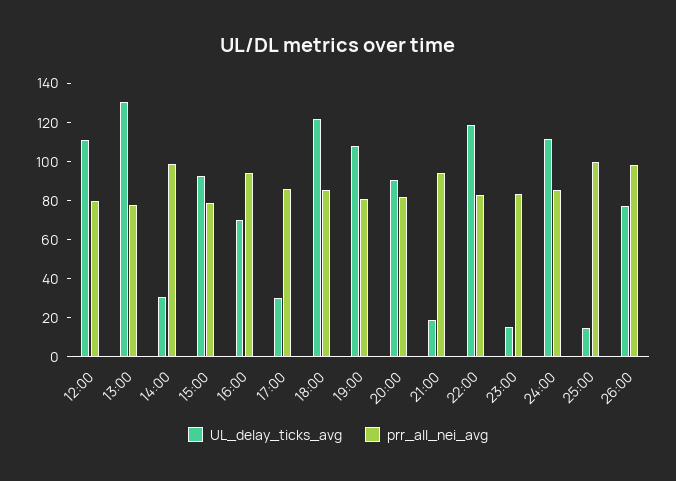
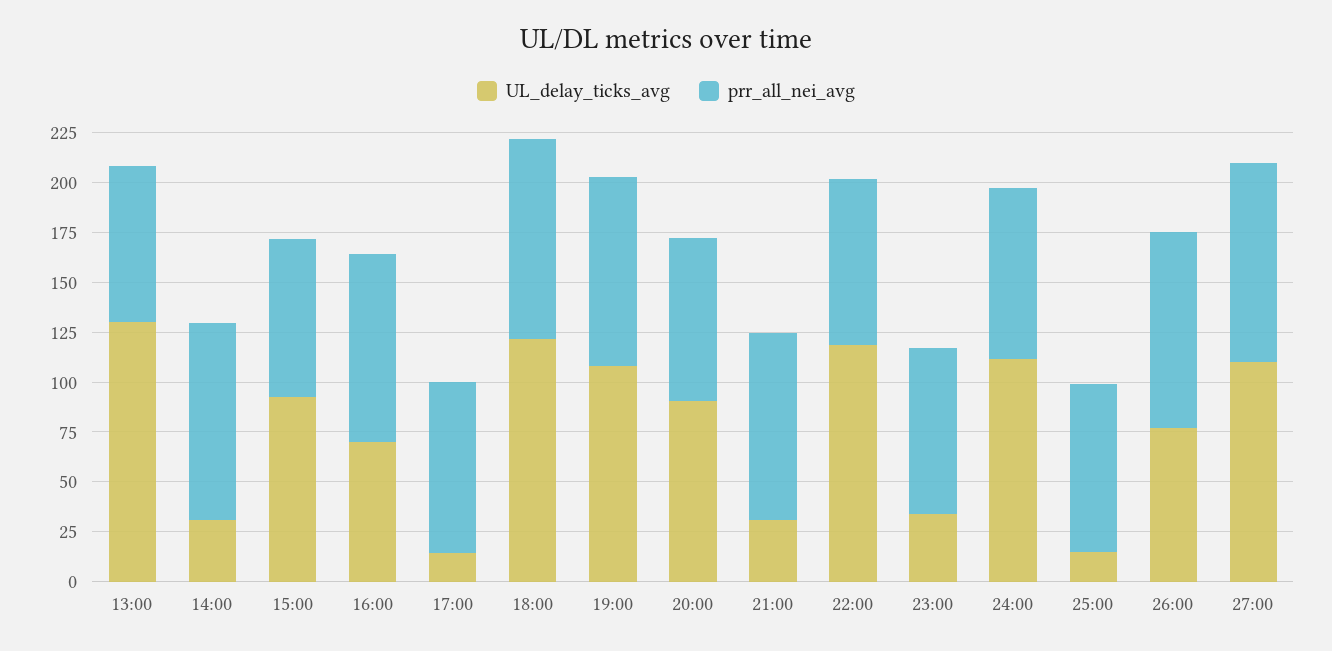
UL_delay_ticks_avg, 12:00: 110 -> none
prr_all_nei_avg, 12:00: 80 -> none
UL_delay_ticks_avg, 17:00: 30 -> 15
prr_all_nei_avg, 18:00: 85 -> 100
prr_all_nei_avg, 19:00: 80 -> 95
UL_delay_ticks_avg, 21:00: 20 -> 30
UL_delay_ticks_avg, 23:00: 15 -> 35
prr_all_nei_avg, 25:00: 100 -> 85
UL_delay_ticks_avg, 27:00: none -> 110
prr_all_nei_avg, 27:00: none -> 100

